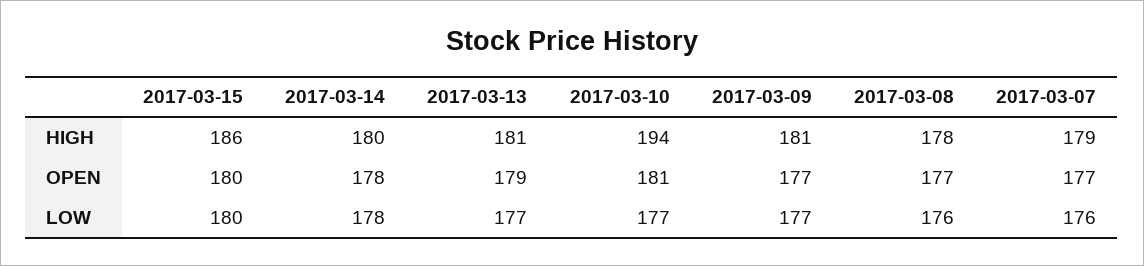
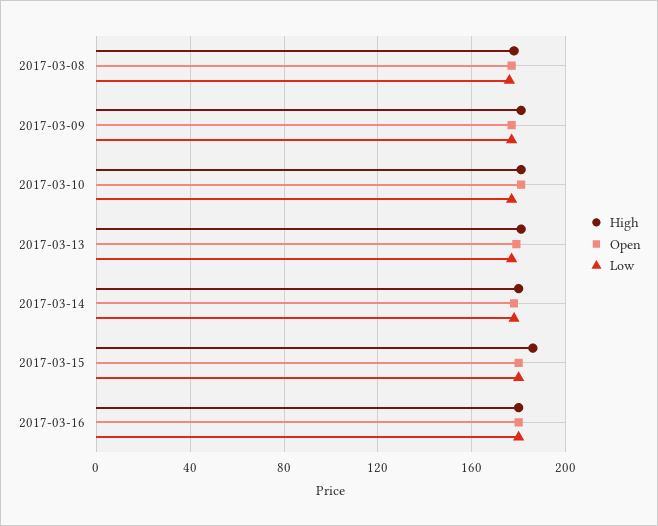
HIGH, 2017-03-10: 194 -> 180
HIGH, 2017-03-07: 179 -> none
OPEN, 2017-03-07: 177 -> none
LOW, 2017-03-07: 176 -> none
HIGH, 2017-03-16: none -> 180
OPEN, 2017-03-16: none -> 180
LOW, 2017-03-16: none -> 180

